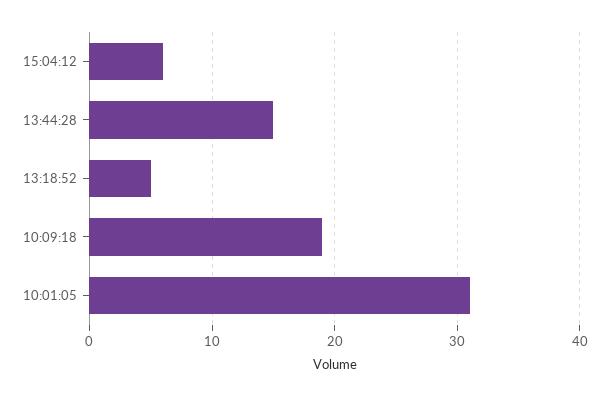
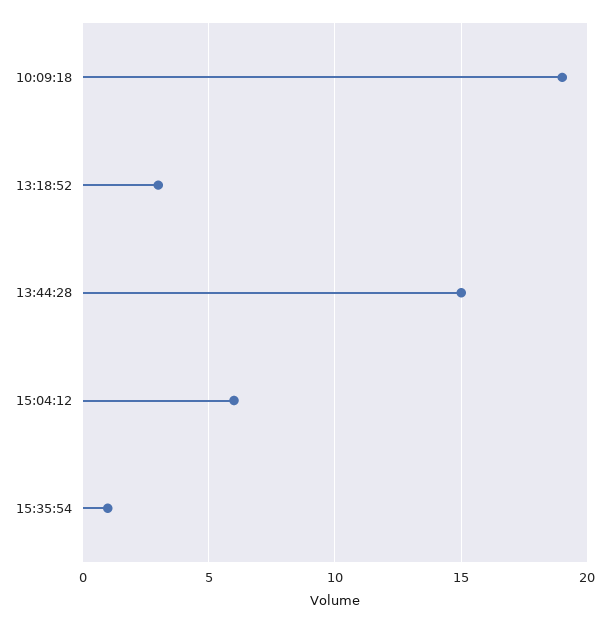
13:18:52: 5 -> 3
10:01:05: 31 -> none
15:35:54: none -> 1

